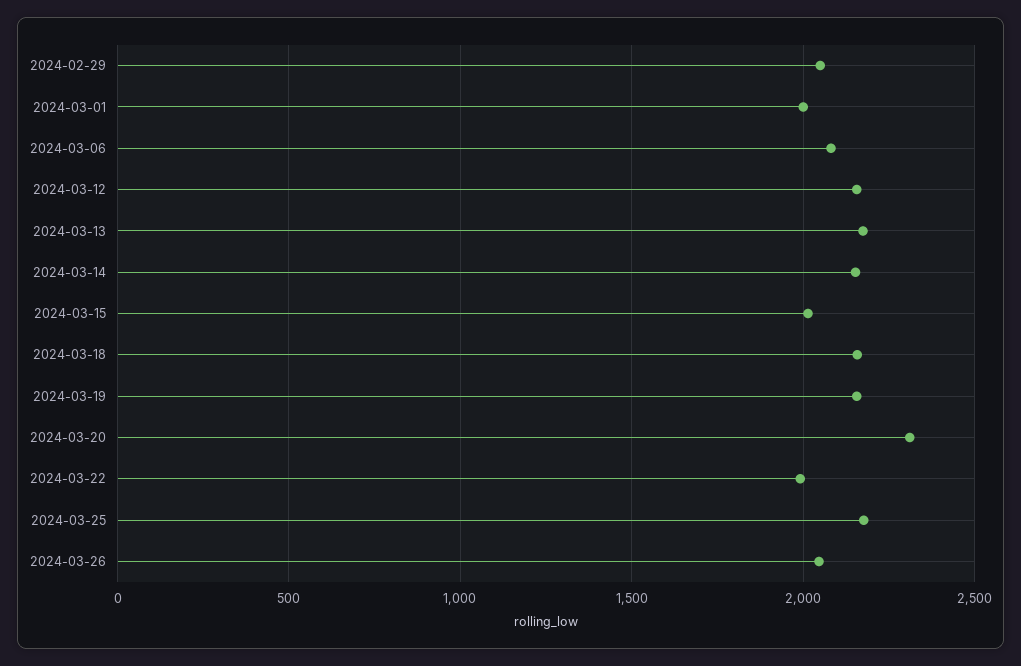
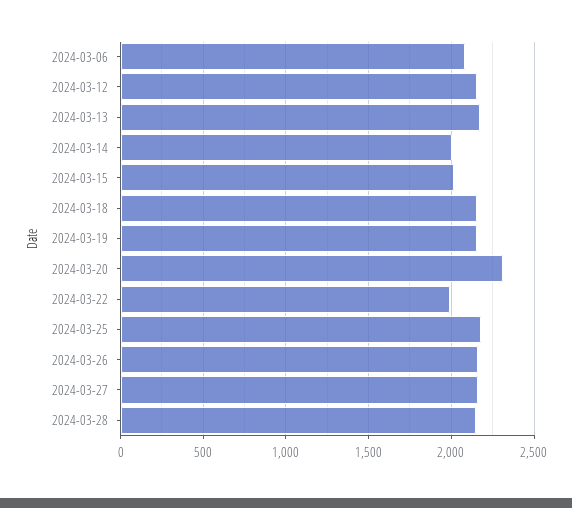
2024-02-29: 2050 -> none
2024-03-01: 2000 -> none
2024-03-14: 2150 -> 2000
2024-03-26: 2050 -> 2150
2024-03-27: none -> 2150
2024-03-28: none -> 2150

